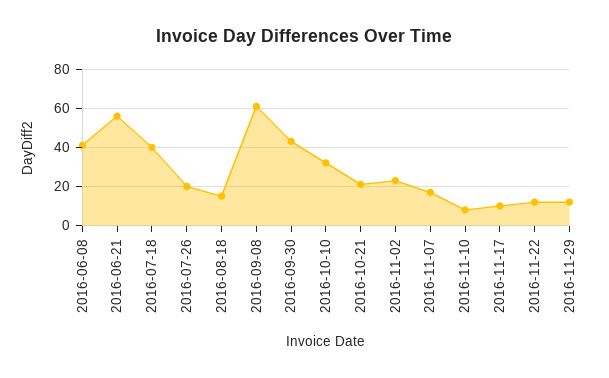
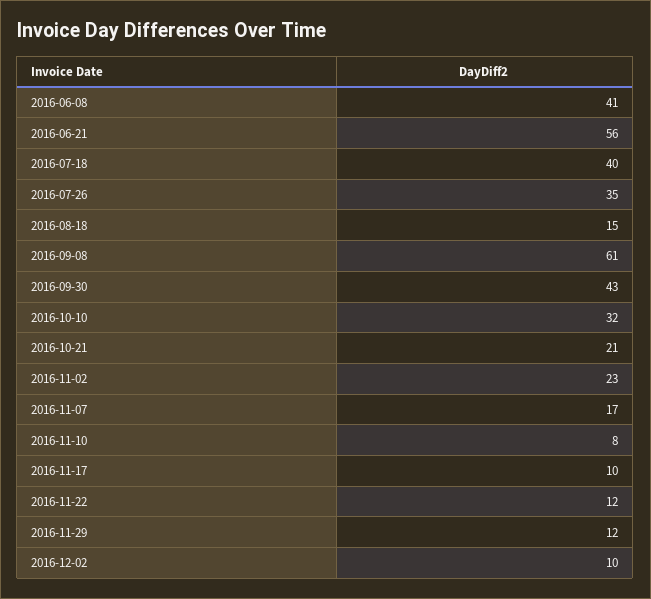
2016-07-26: 20 -> 35
2016-12-02: none -> 10

